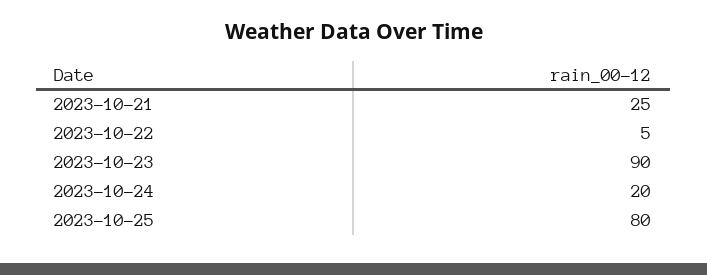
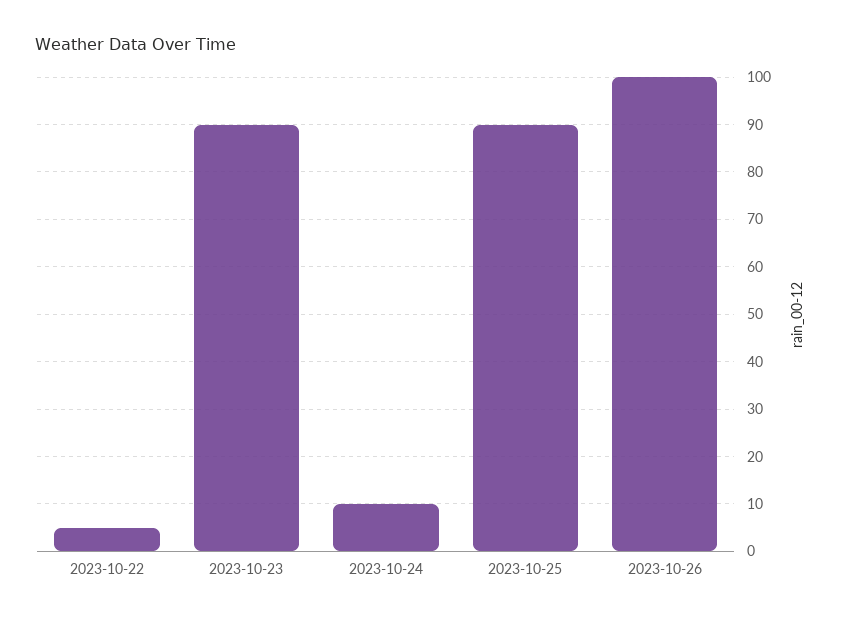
2023-10-21: 25 -> none
2023-10-24: 20 -> 10
2023-10-25: 80 -> 90
2023-10-26: none -> 100

